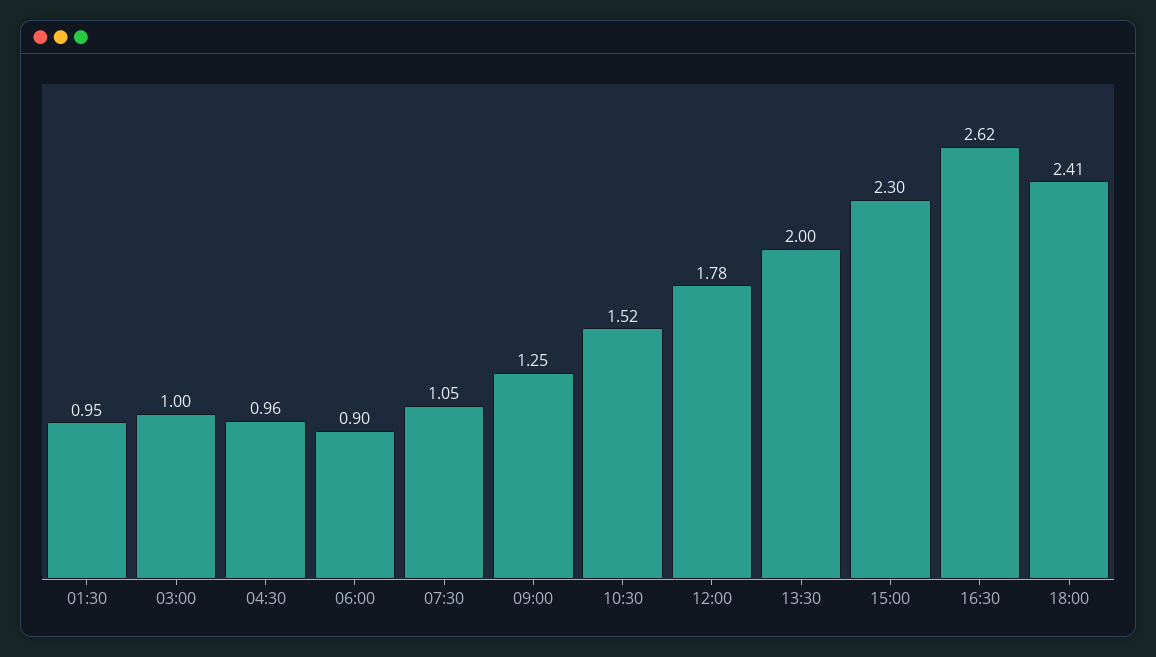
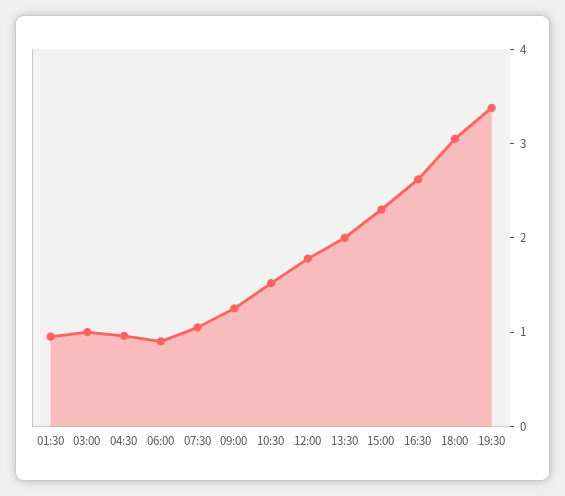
18:00: 2.41 -> 3
19:30: none -> 3.4

